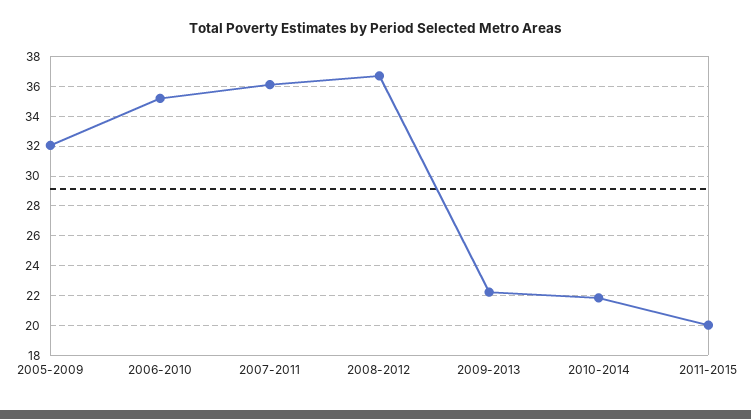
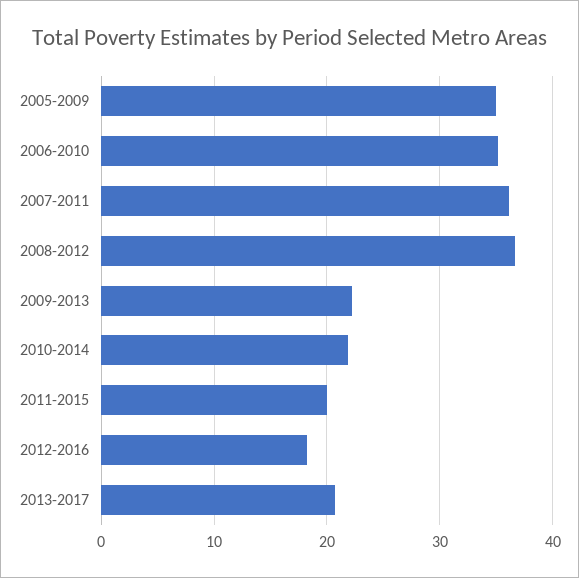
2005-2009: 32 -> 35
2012-2016: none -> 18
2013-2017: none -> 21

